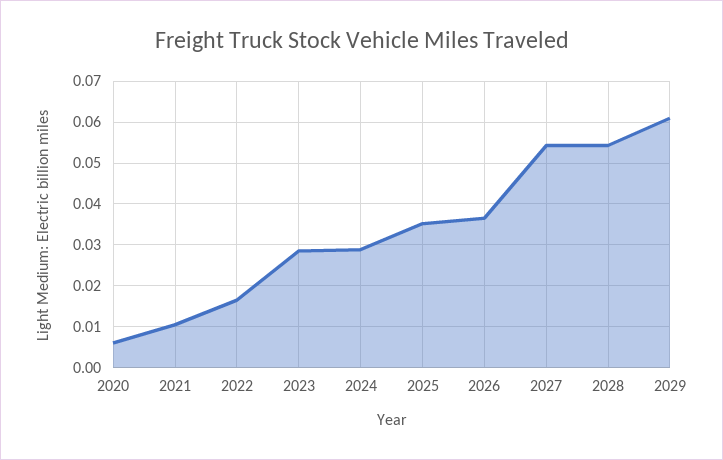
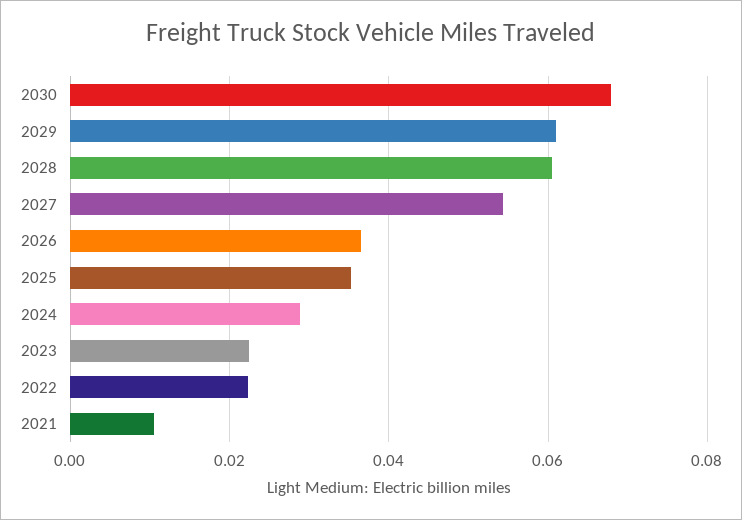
2020: 0.006 -> none
2022: 0.016 -> 0.022
2023: 0.028 -> 0.022
2028: 0.054 -> 0.06
2030: none -> 0.068

